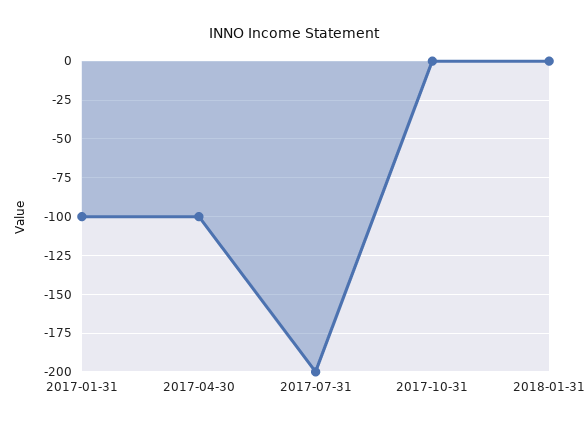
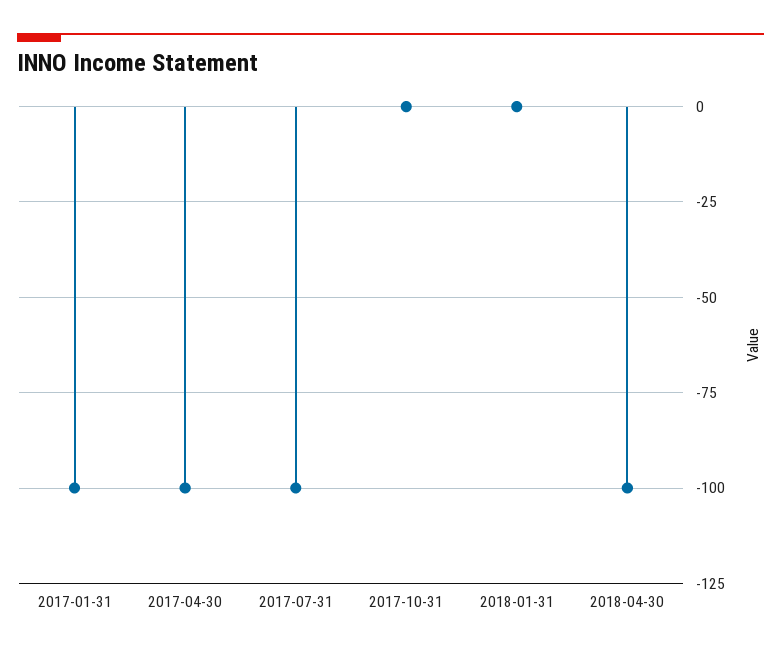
2017-07-31: -200 -> -100
2018-04-30: none -> -100

